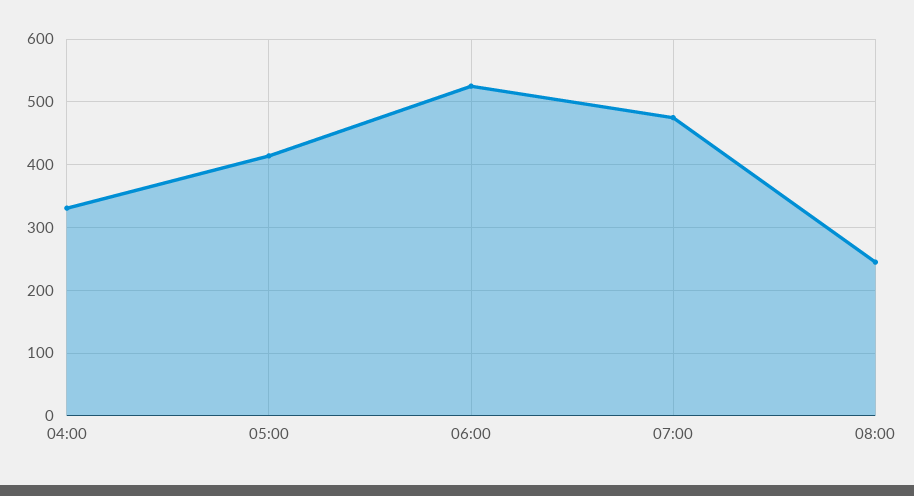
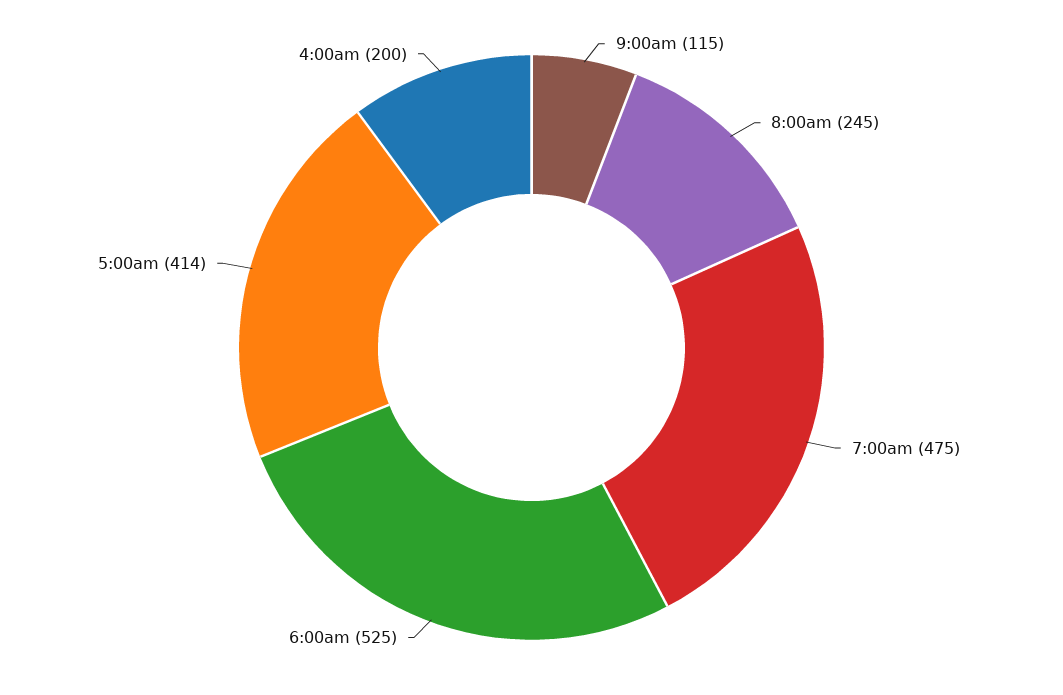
04:00: 330 -> 200
9:00am: none -> 115

